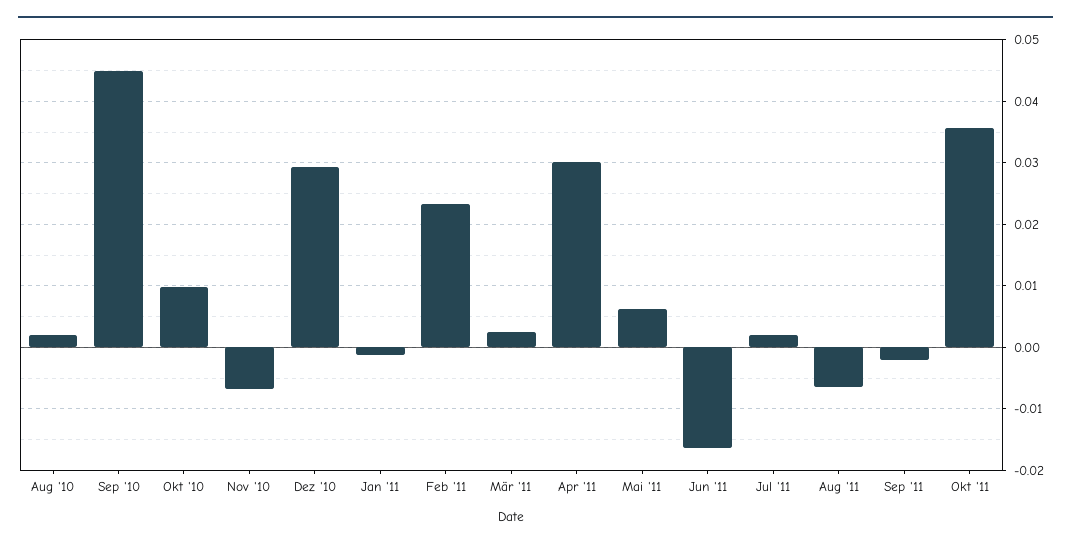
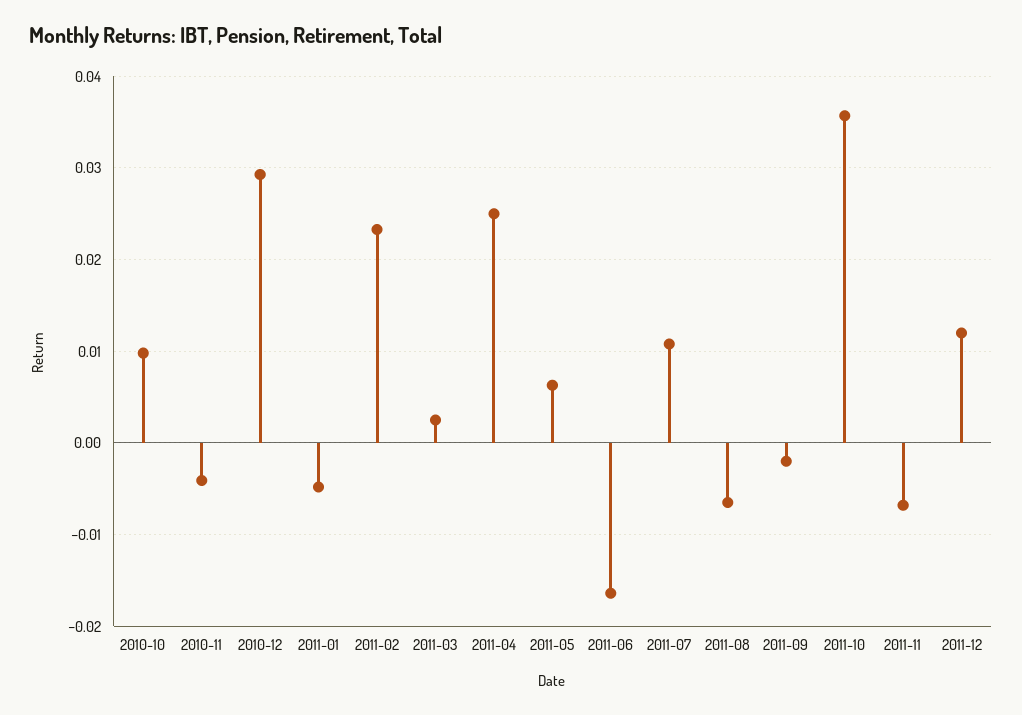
Aug '10: 0.002 -> none
Sep '10: 0.045 -> none
Nov '10: -0.007 -> -0.004
Jan '11: -0.001 -> -0.005
Apr '11: 0.03 -> 0.025
Jul '11: 0.002 -> 0.011
2011-11: none -> -0.007
2011-12: none -> 0.012

